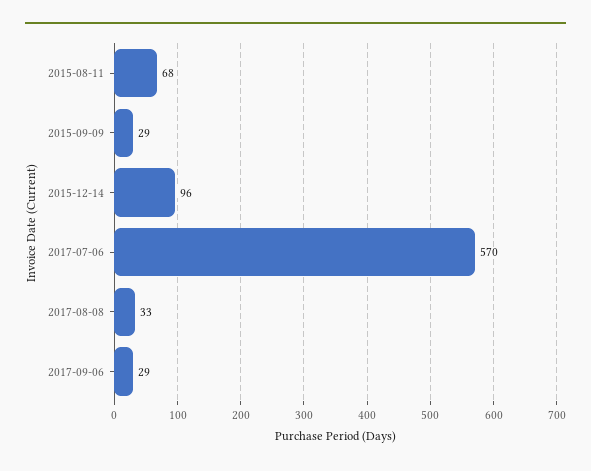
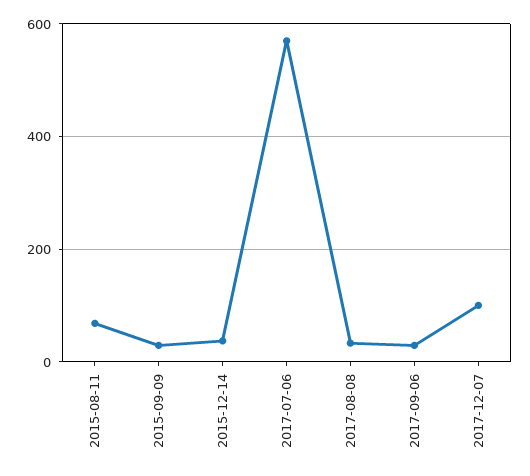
2015-12-14: 96 -> 40
2017-12-07: none -> 100

